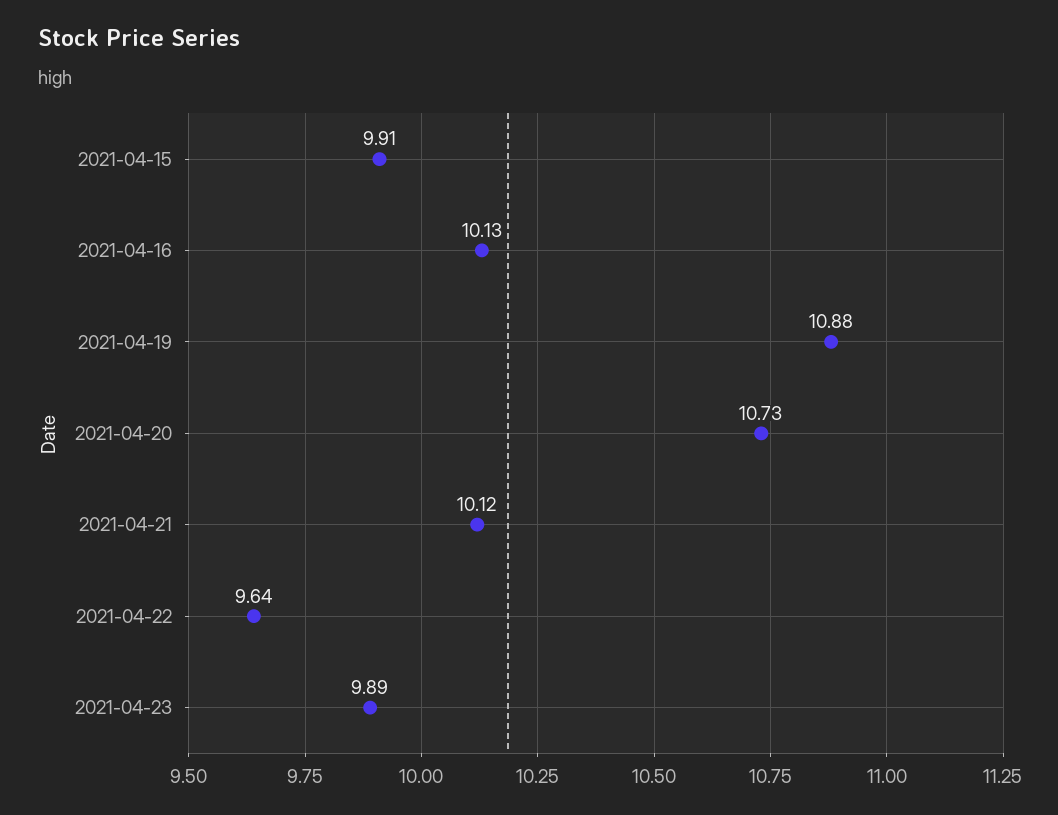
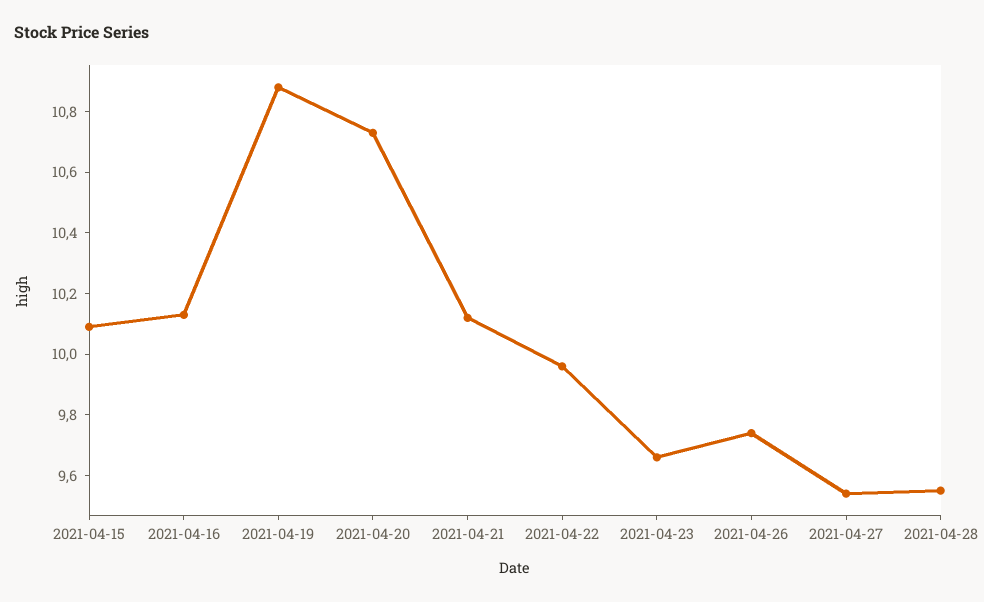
2021-04-15: 9.91 -> 10.1
2021-04-22: 9.64 -> 9.95
2021-04-23: 9.89 -> 9.65
2021-04-26: none -> 9.75
2021-04-27: none -> 9.55
2021-04-28: none -> 9.55

